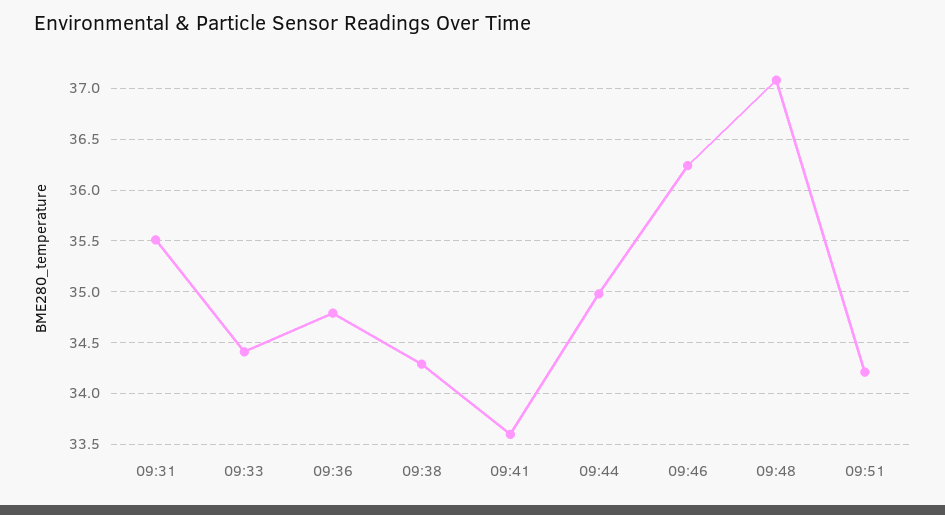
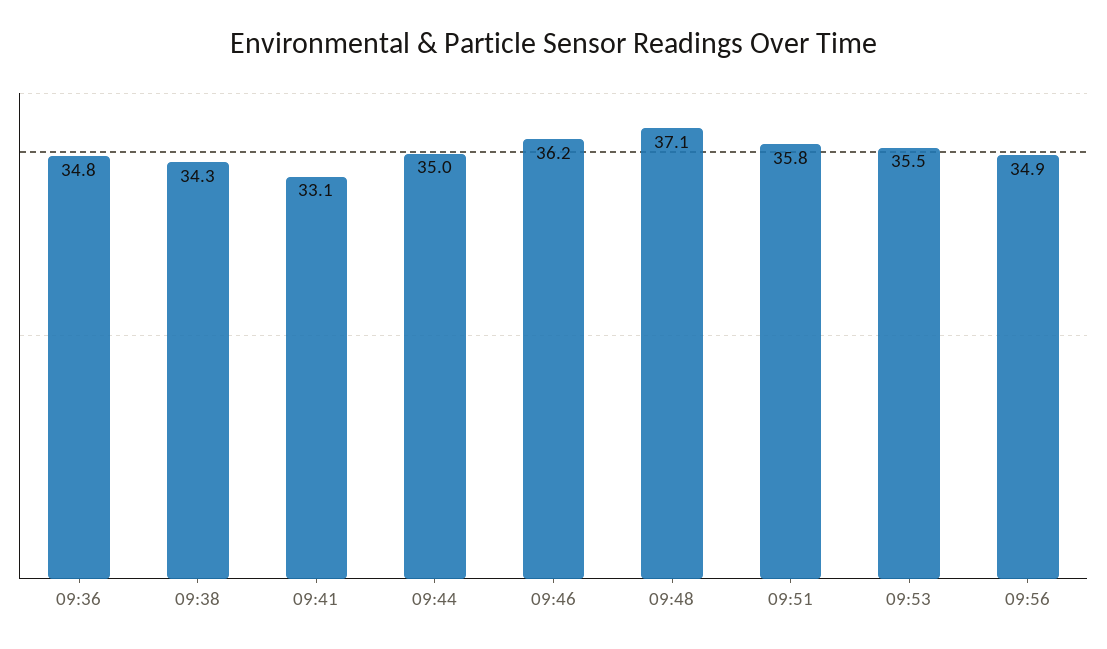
09:31: 35.5 -> none
09:33: 34.4 -> none
09:41: 33.6 -> 33.1
09:51: 34.2 -> 35.8
09:53: none -> 35.5
09:56: none -> 34.9

